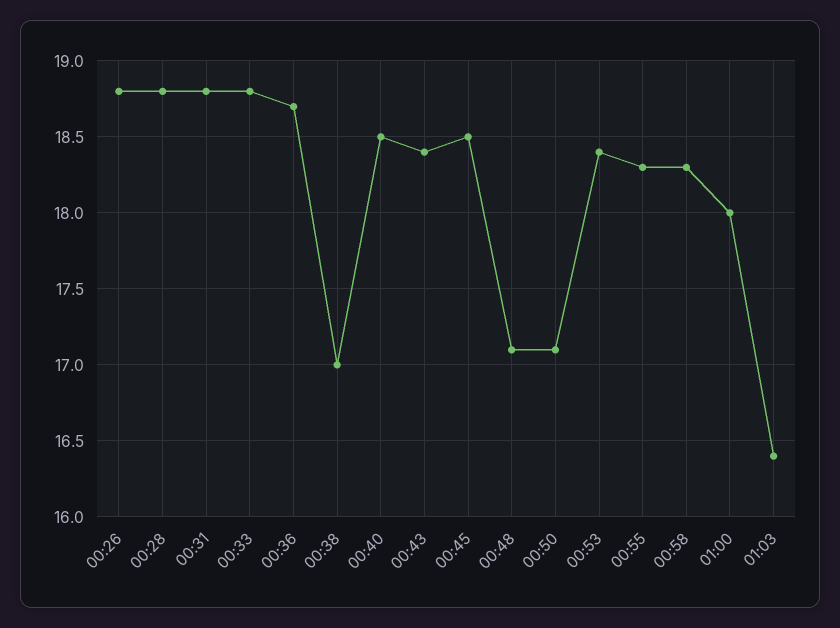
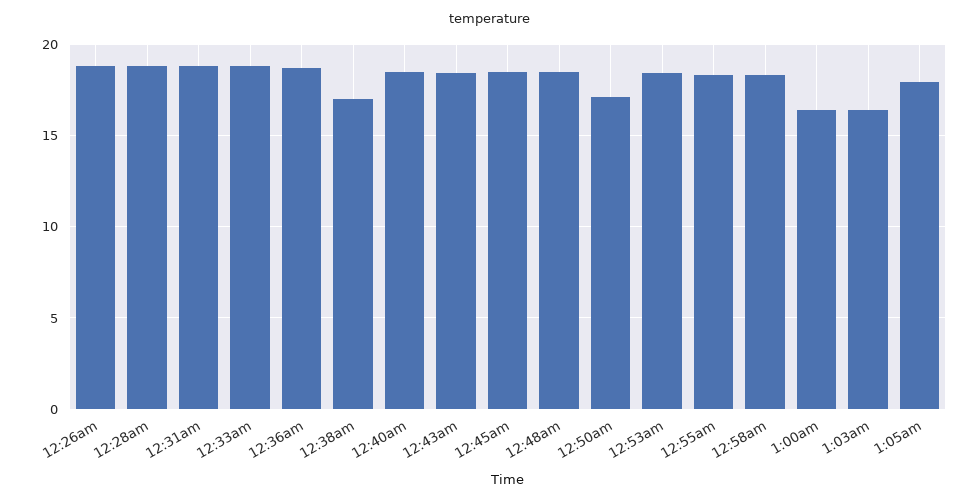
00:48: 17.1 -> 18.5
01:00: 18 -> 16.5
1:05am: none -> 18

